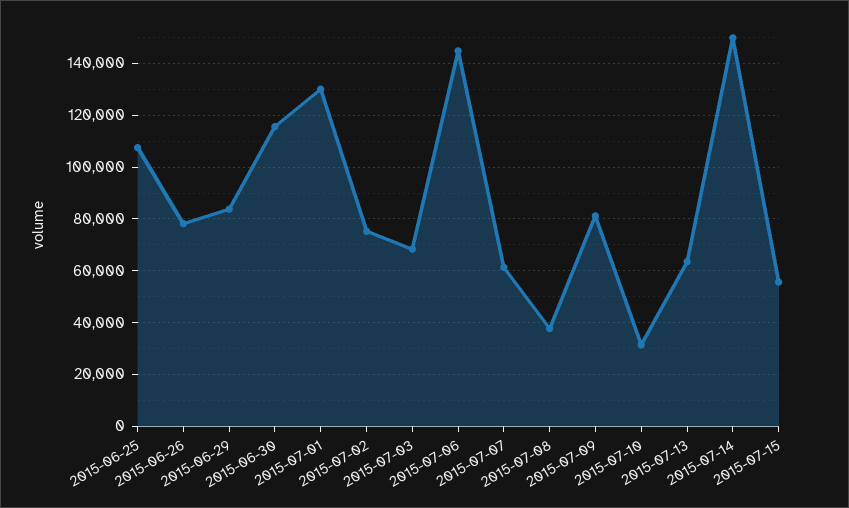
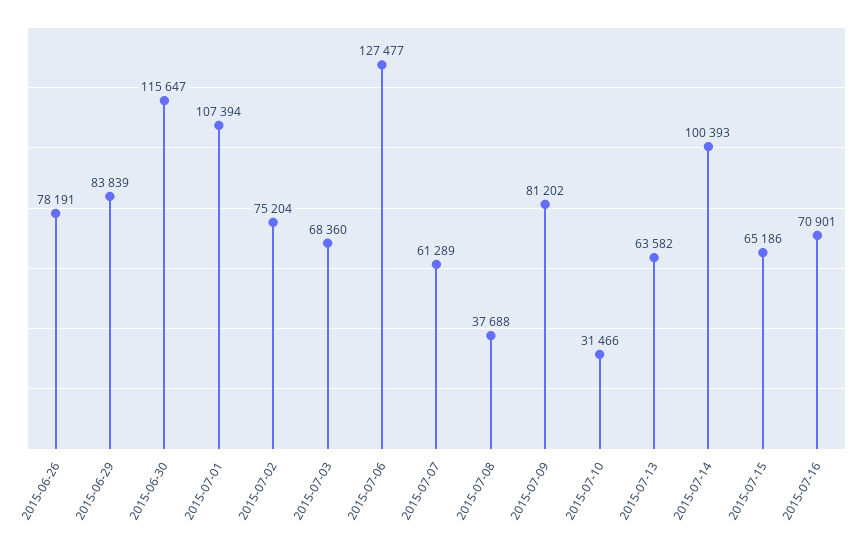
2015-06-25: 107500 -> none
2015-07-01: 130000 -> 107394
2015-07-06: 145000 -> 127477
2015-07-14: 150000 -> 100393
2015-07-15: 55000 -> 65186
2015-07-16: none -> 70901

